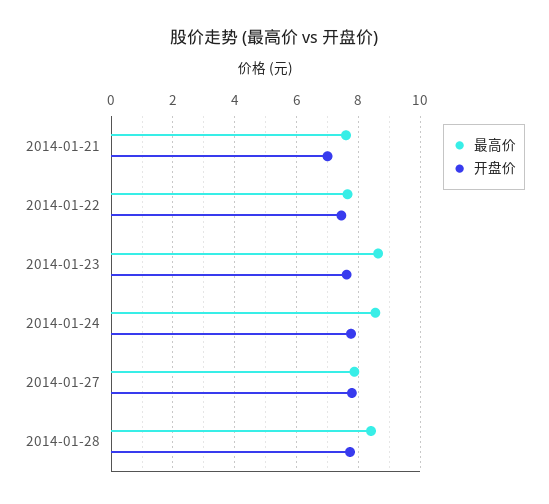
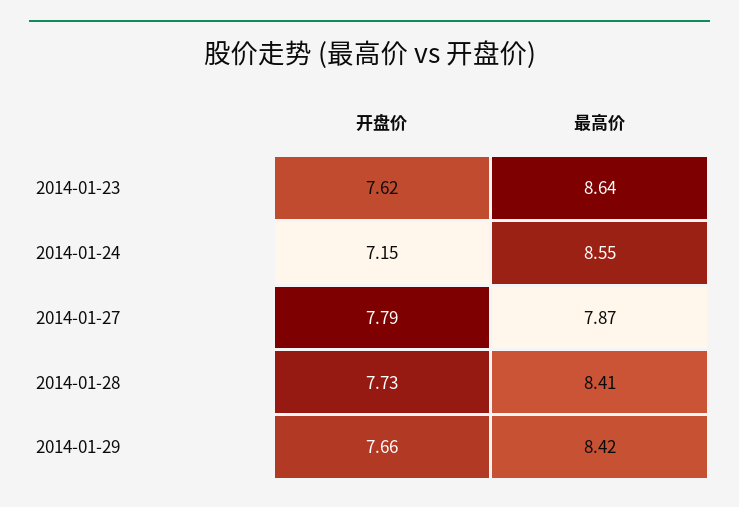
最高价, 2014-01-21: 7.6 -> none
开盘价, 2014-01-21: 7 -> none
最高价, 2014-01-22: 7.6 -> none
开盘价, 2014-01-22: 7.4 -> none
开盘价, 2014-01-24: 7.8 -> 7.15
开盘价, 2014-01-29: none -> 7.66
最高价, 2014-01-29: none -> 8.42

